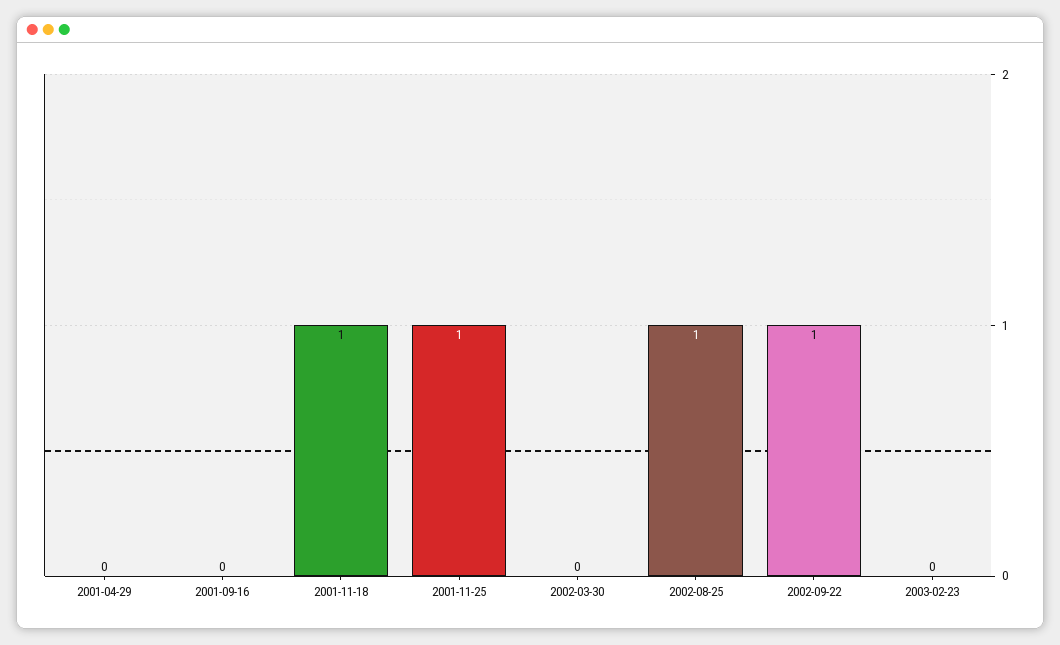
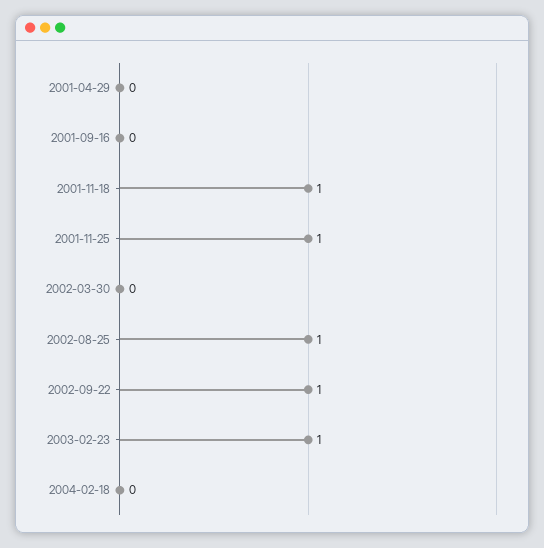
2003-02-23: 0 -> 1
2004-02-18: none -> 0

